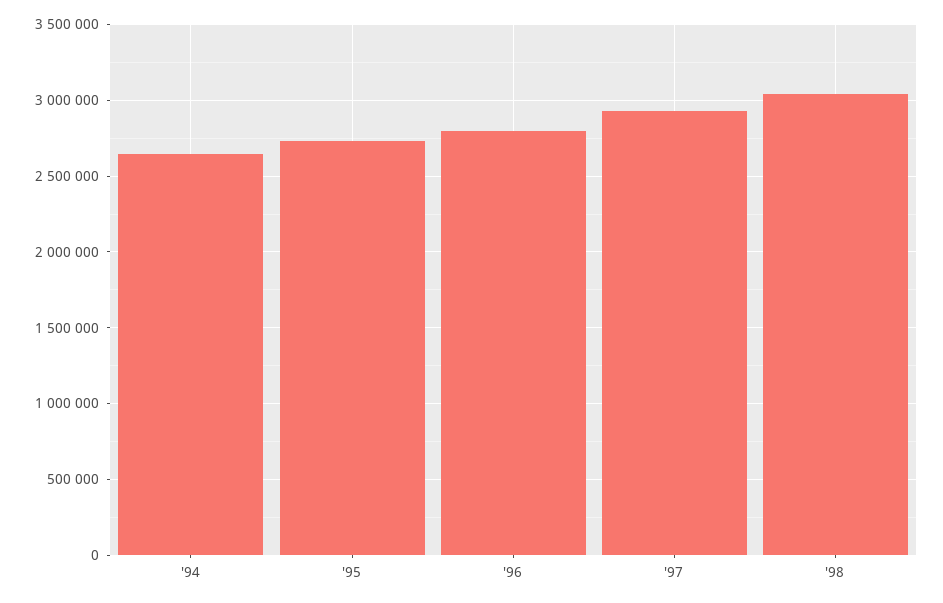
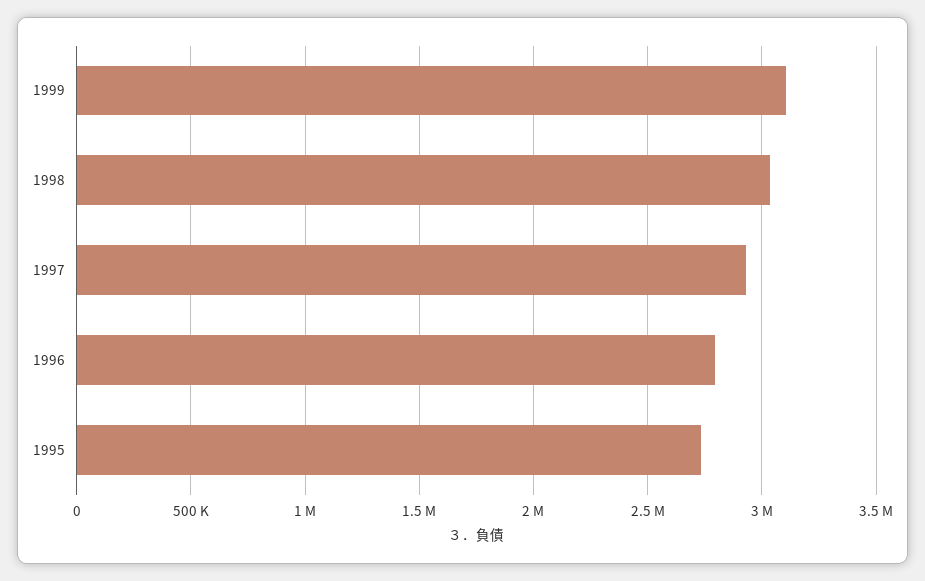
'94: 2650000 -> none
1999: none -> 3100000

